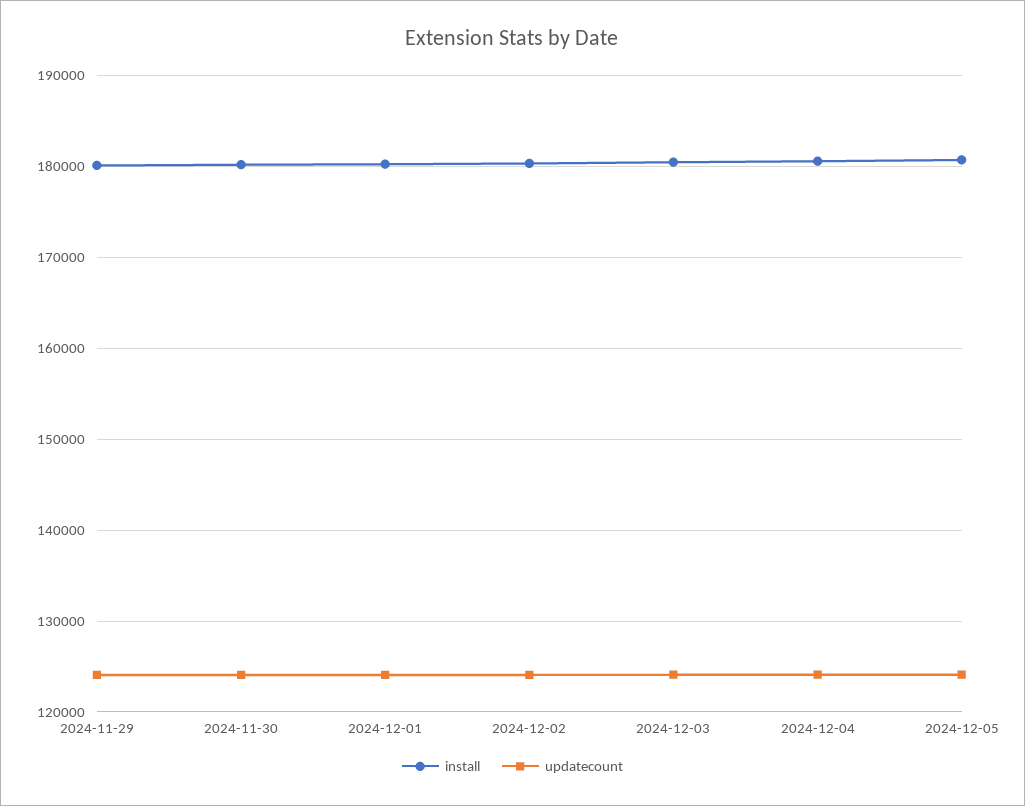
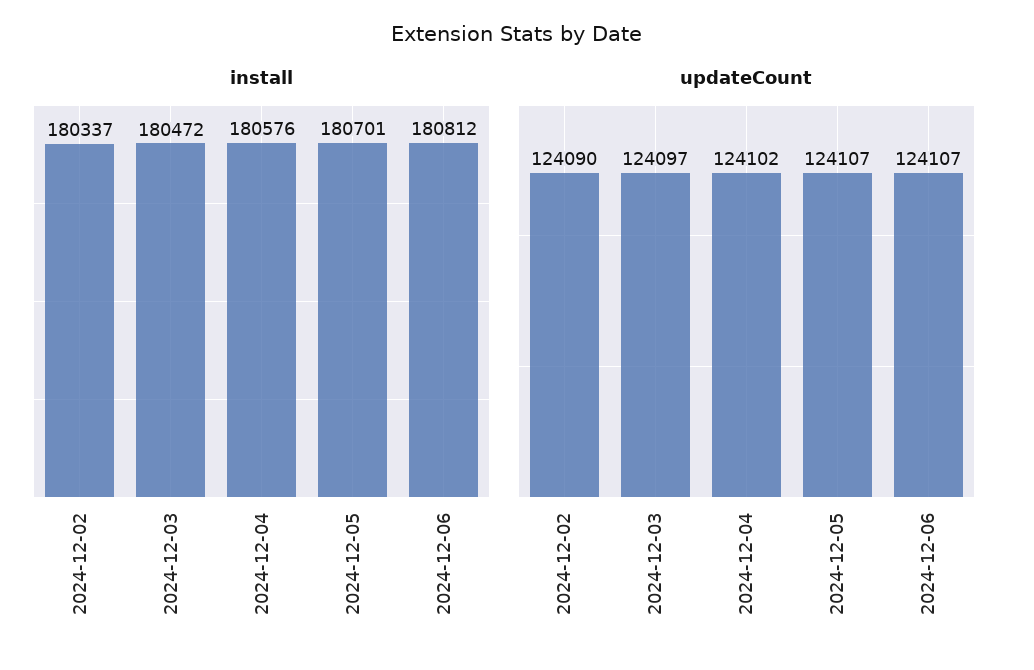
install, 2024-11-29: 180000 -> none
updatecount, 2024-11-29: 124000 -> none
install, 2024-11-30: 180000 -> none
updatecount, 2024-11-30: 124000 -> none
install, 2024-12-01: 180000 -> none
updatecount, 2024-12-01: 124000 -> none
install, 2024-12-06: none -> 180812
updatecount, 2024-12-06: none -> 124107

